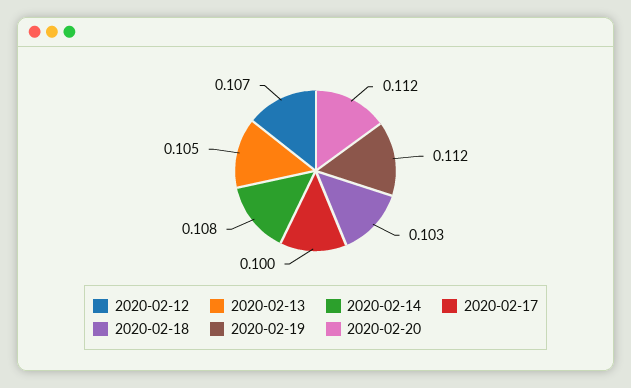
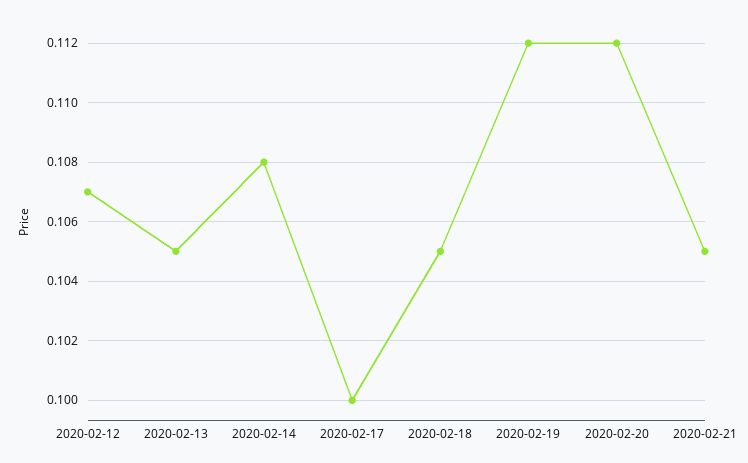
2020-02-18: 0.103 -> 0.105
2020-02-21: none -> 0.105

